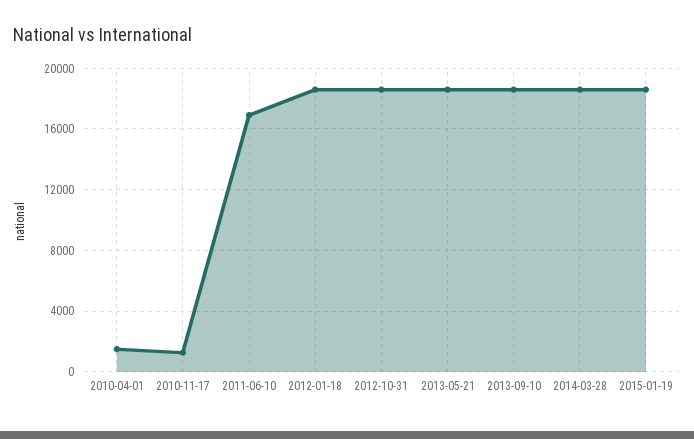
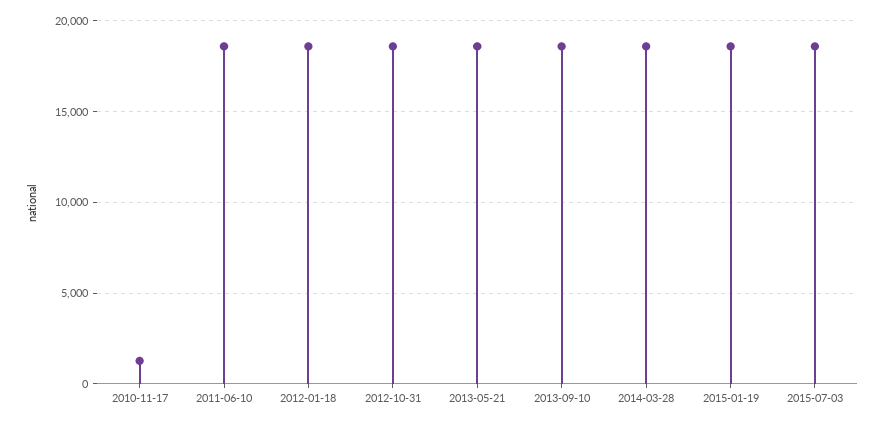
2010-04-01: 1500 -> none
2011-06-10: 17000 -> 18500
2015-07-03: none -> 18500

